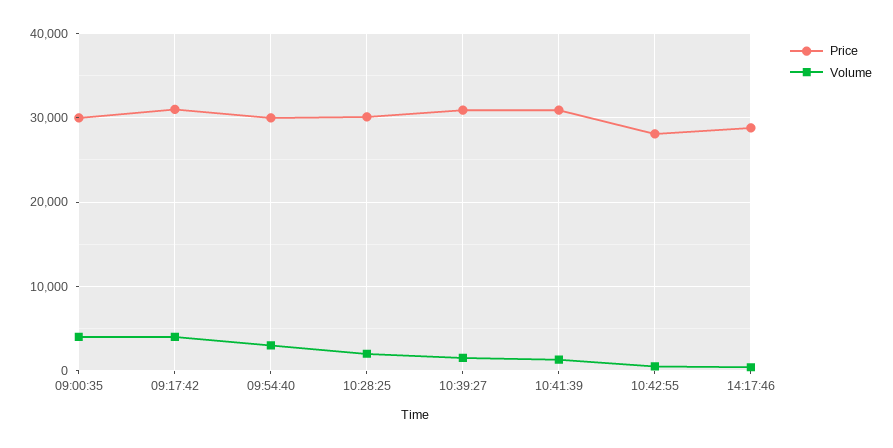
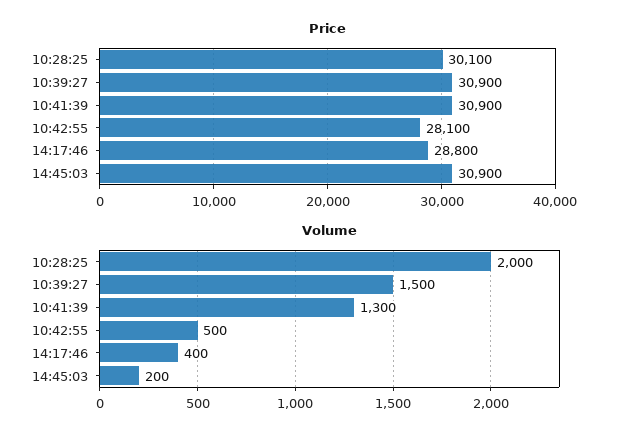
Price, 09:00:35: 30000 -> none
Volume, 09:00:35: 4000 -> none
Price, 09:17:42: 31000 -> none
Volume, 09:17:42: 4000 -> none
Price, 09:54:40: 30000 -> none
Volume, 09:54:40: 3000 -> none
Price, 14:45:03: none -> 30900
Volume, 14:45:03: none -> 200

